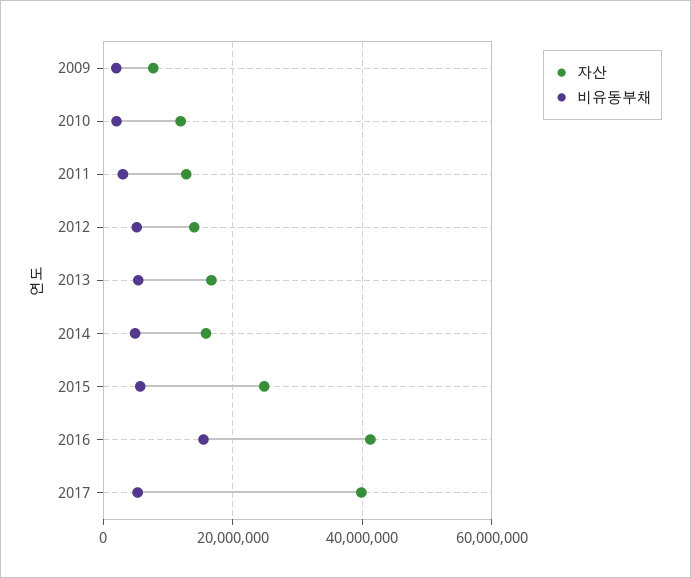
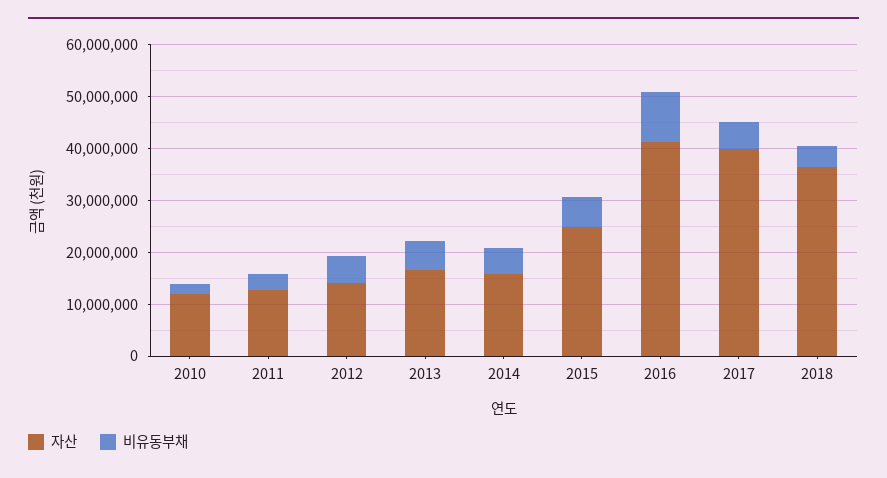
자산, 2009: 8000000 -> none
비유동부채, 2009: 2000000 -> none
비유동부채, 2016: 16000000 -> 10000000
자산, 2018: none -> 36000000
비유동부채, 2018: none -> 4000000

